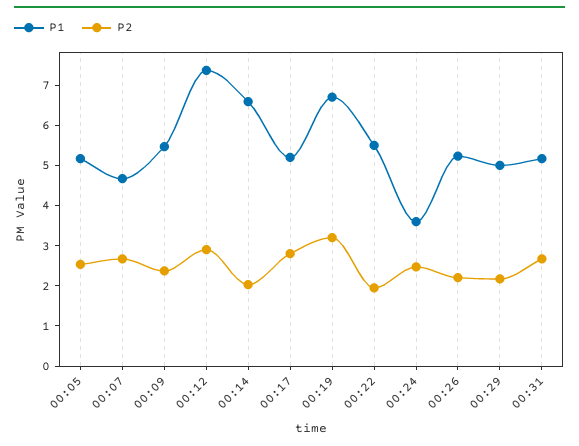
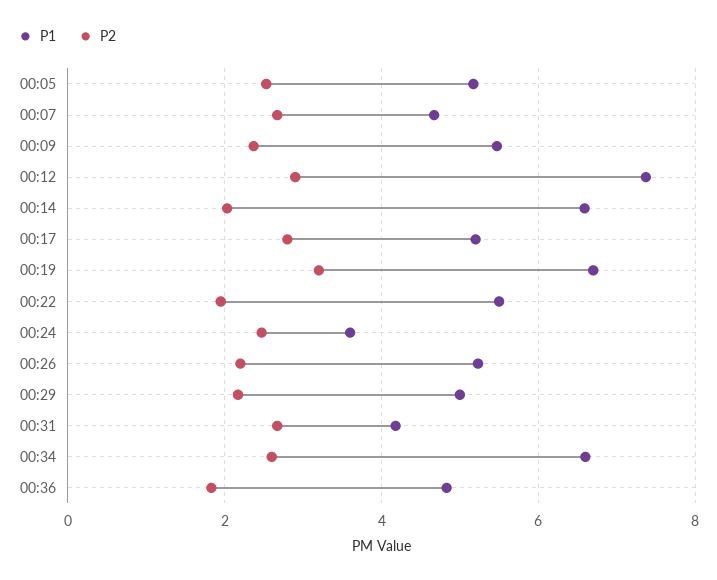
P1, 00:31: 5.2 -> 4.2
P1, 00:34: none -> 6.6
P2, 00:34: none -> 2.6
P1, 00:36: none -> 4.8
P2, 00:36: none -> 1.8

